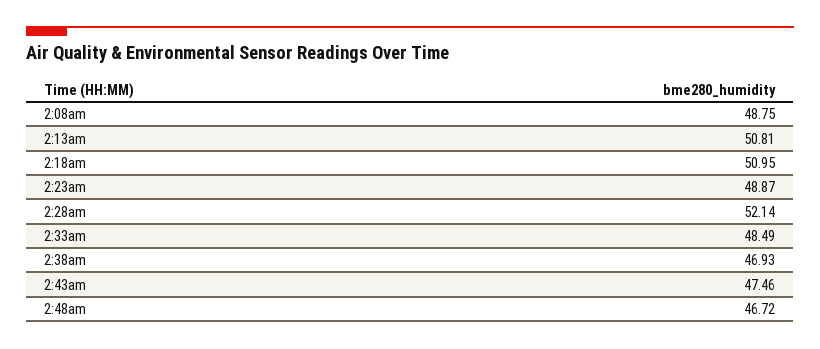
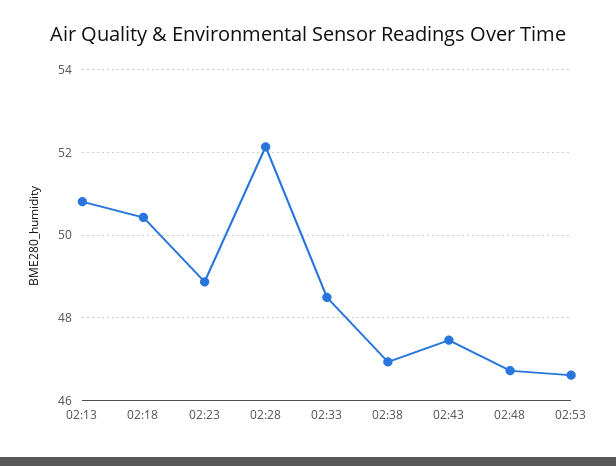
2:08am: 48.75 -> none
2:18am: 50.95 -> 50.4
02:53: none -> 46.6

